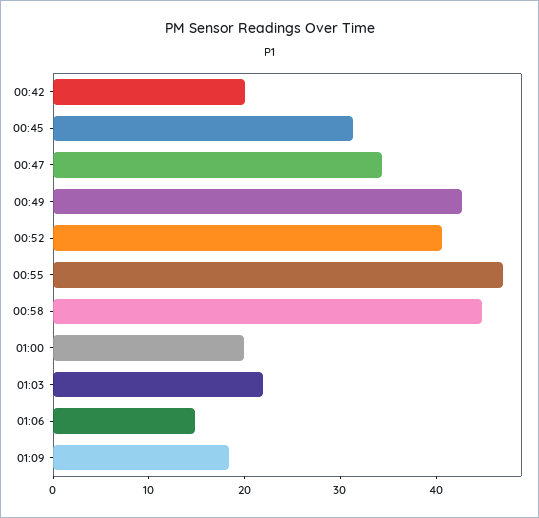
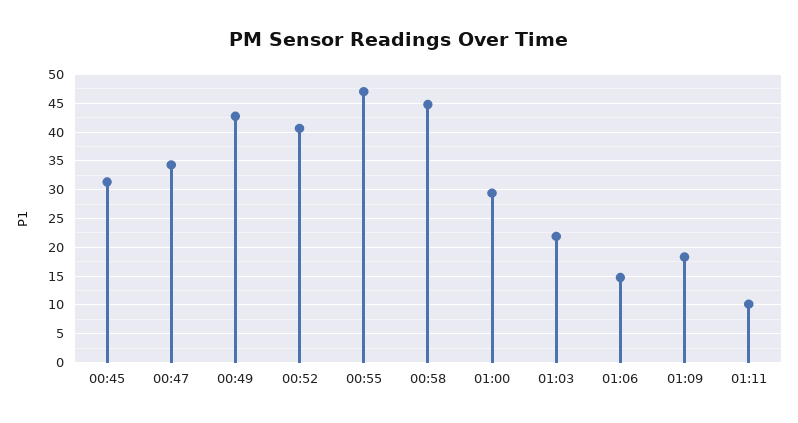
00:42: 20 -> none
01:00: 20 -> 30
01:11: none -> 10

